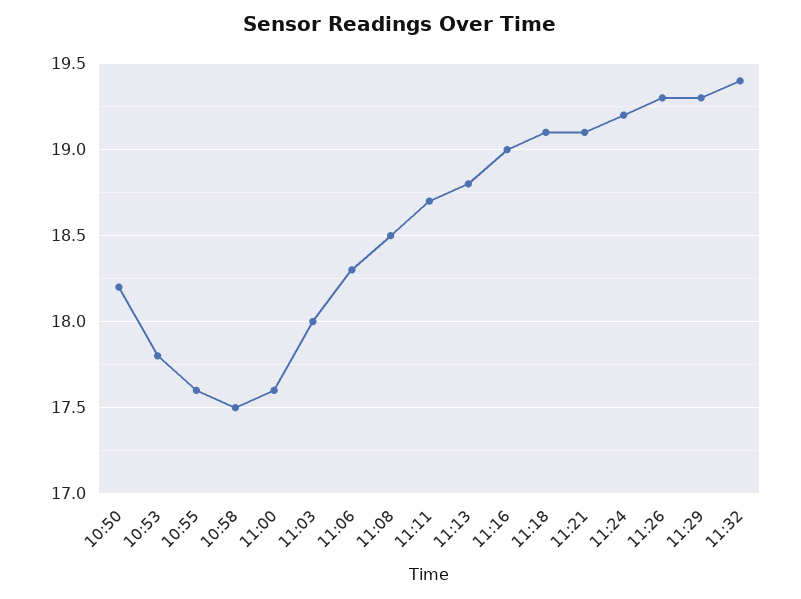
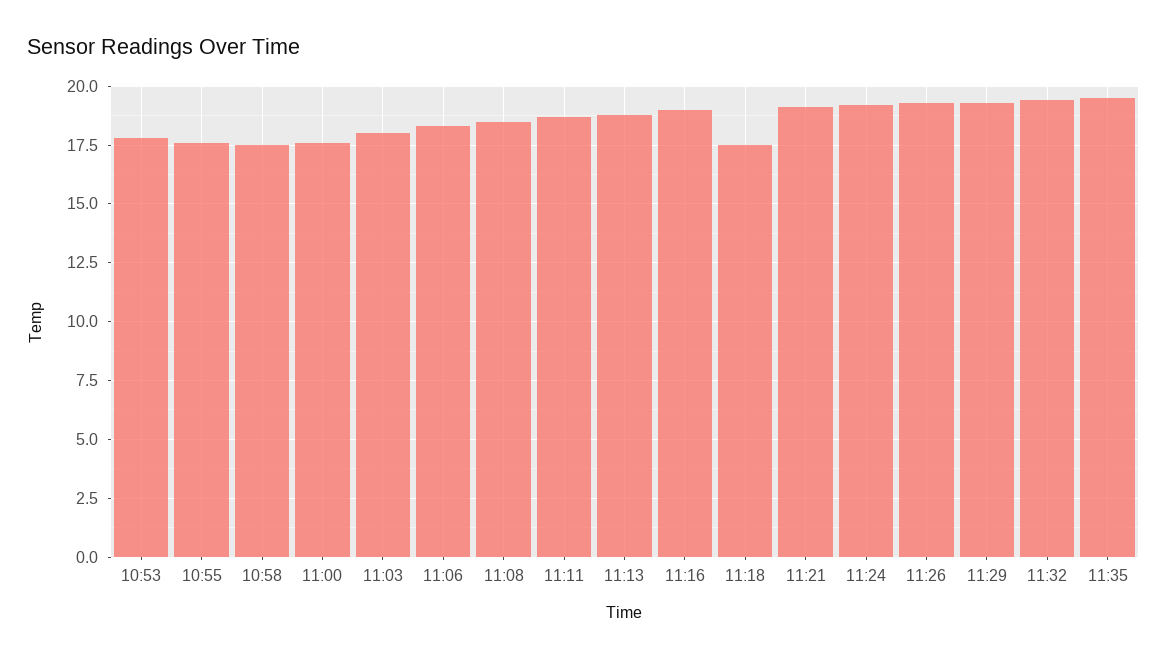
10:50: 18.2 -> none
11:18: 19.1 -> 17.5
11:35: none -> 19.5

